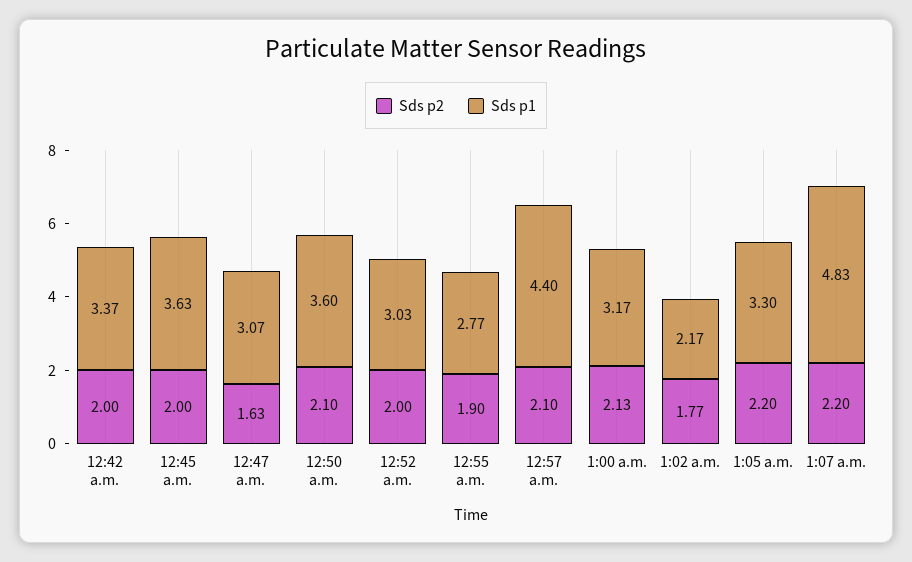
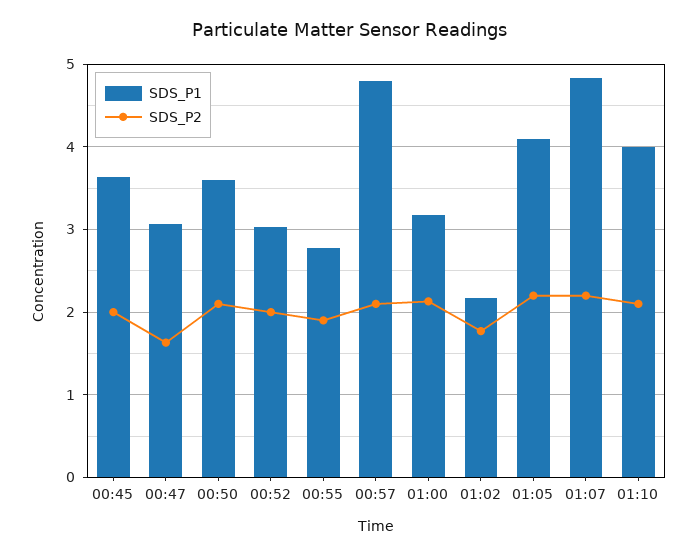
Sds p2, 12:42 a.m.: 2 -> none
Sds p1, 12:42 a.m.: 3.37 -> none
Sds p1, 12:57 a.m.: 4.4 -> 4.8
Sds p1, 1:05 a.m.: 3.3 -> 4.1
Sds p1, 01:10: none -> 4
Sds p2, 01:10: none -> 2.1

